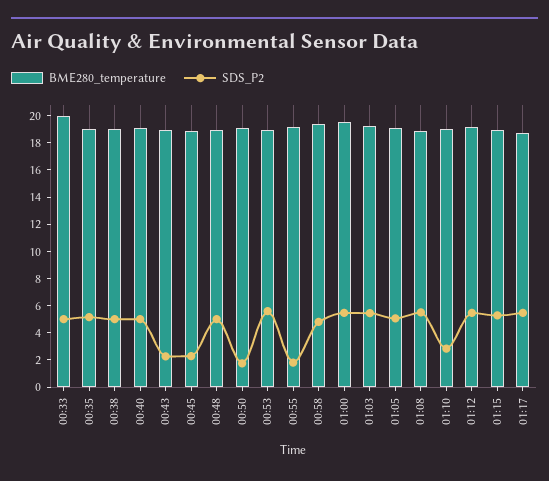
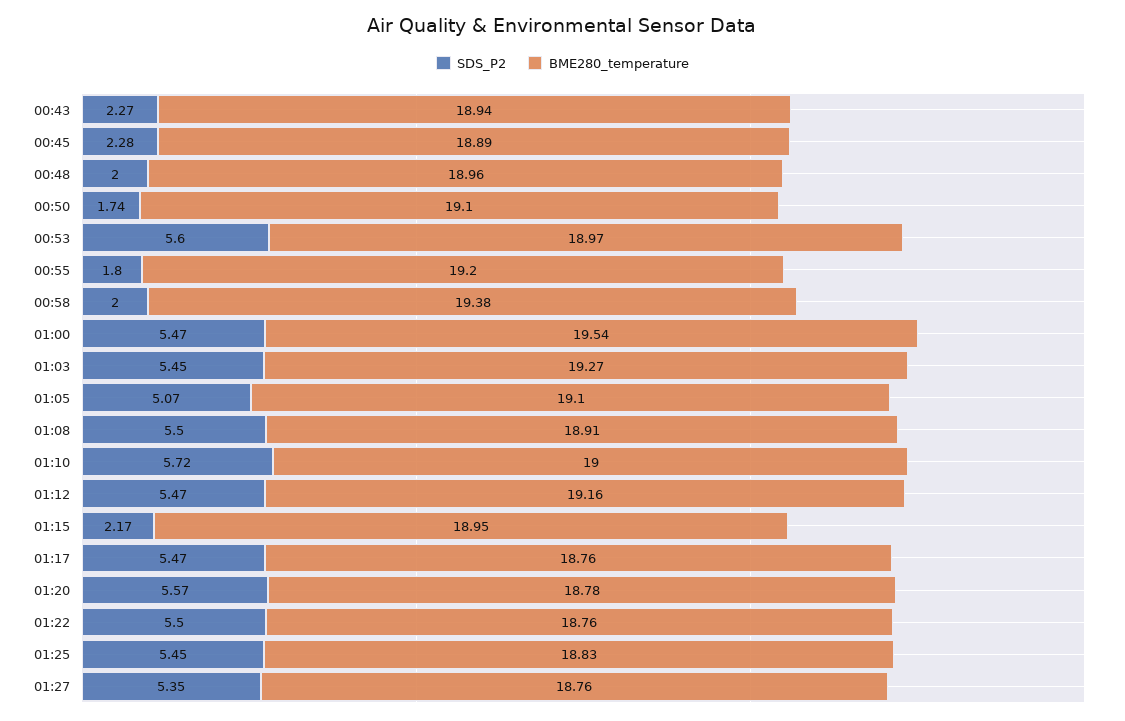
BME280_temperature, 00:33: 20 -> none
SDS_P2, 00:33: 5 -> none
BME280_temperature, 00:35: 19 -> none
SDS_P2, 00:35: 5 -> none
BME280_temperature, 00:38: 19 -> none
SDS_P2, 00:38: 5 -> none
BME280_temperature, 00:40: 19 -> none
SDS_P2, 00:40: 5 -> none
SDS_P2, 00:48: 5 -> 2
SDS_P2, 00:58: 5 -> 2
SDS_P2, 01:10: 3 -> 5.72
SDS_P2, 01:15: 5 -> 2.17
SDS_P2, 01:20: none -> 5.57
BME280_temperature, 01:20: none -> 18.78
SDS_P2, 01:22: none -> 5.5
BME280_temperature, 01:22: none -> 18.76
SDS_P2, 01:25: none -> 5.45
BME280_temperature, 01:25: none -> 18.83
SDS_P2, 01:27: none -> 5.35
BME280_temperature, 01:27: none -> 18.76

